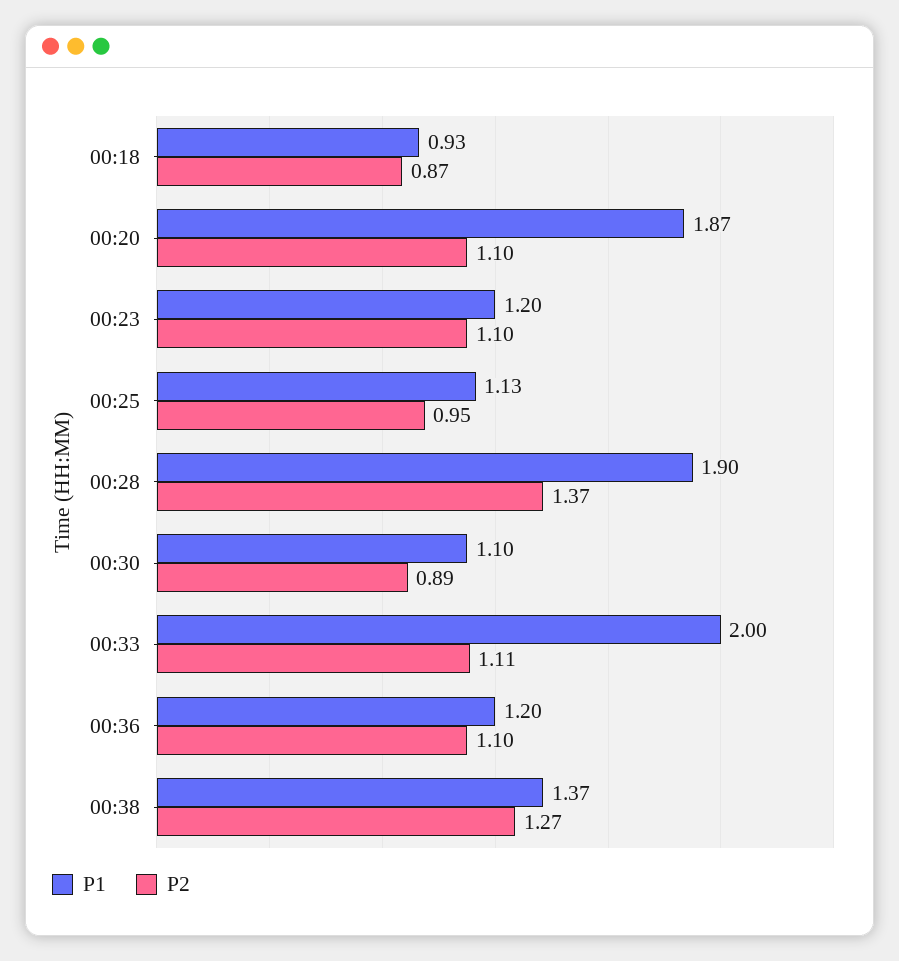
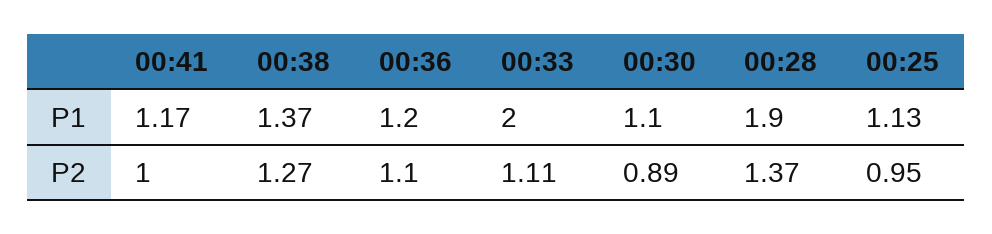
P1, 00:18: 0.93 -> none
P2, 00:18: 0.87 -> none
P1, 00:20: 1.87 -> none
P2, 00:20: 1.1 -> none
P1, 00:23: 1.2 -> none
P2, 00:23: 1.1 -> none
P1, 00:41: none -> 1.17
P2, 00:41: none -> 1

